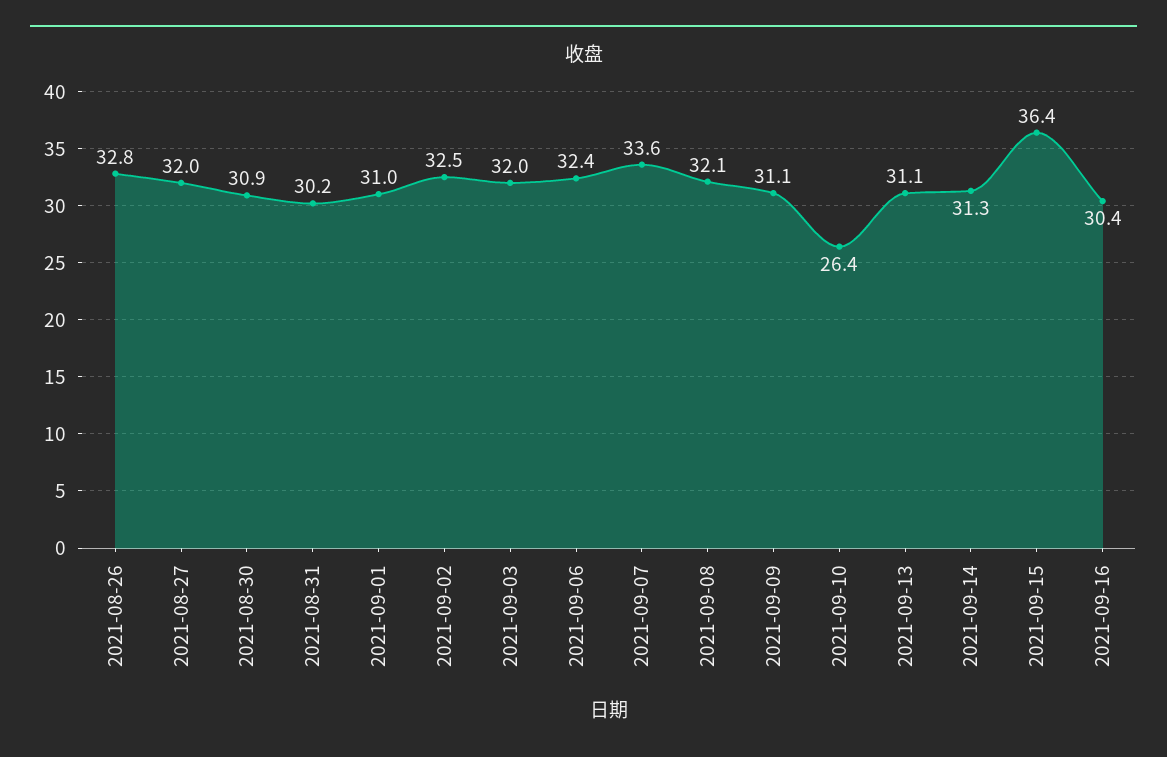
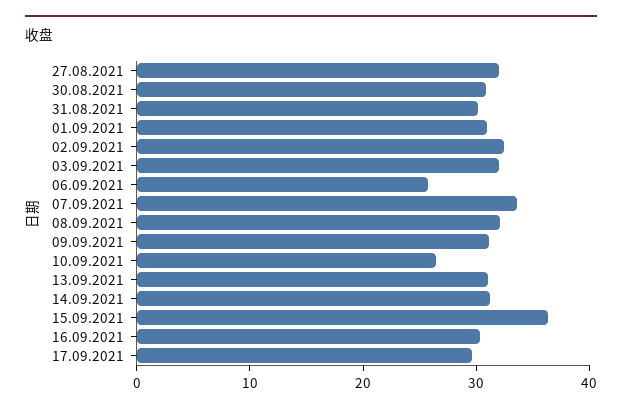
2021-08-26: 32.8 -> none
2021-09-06: 32.4 -> 26
17.09.2021: none -> 30

